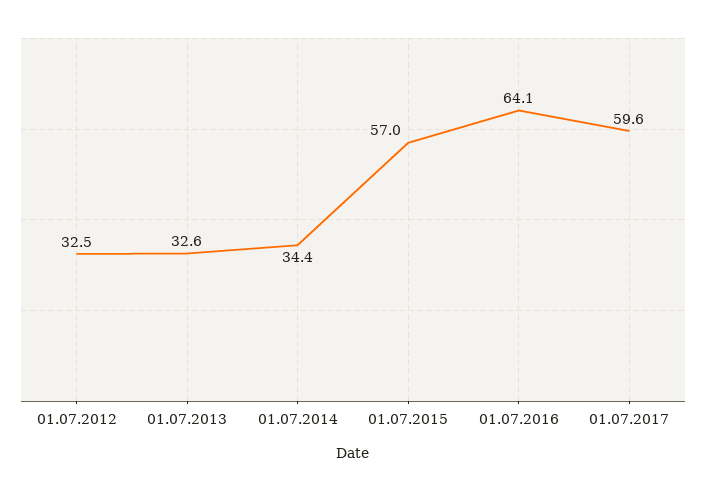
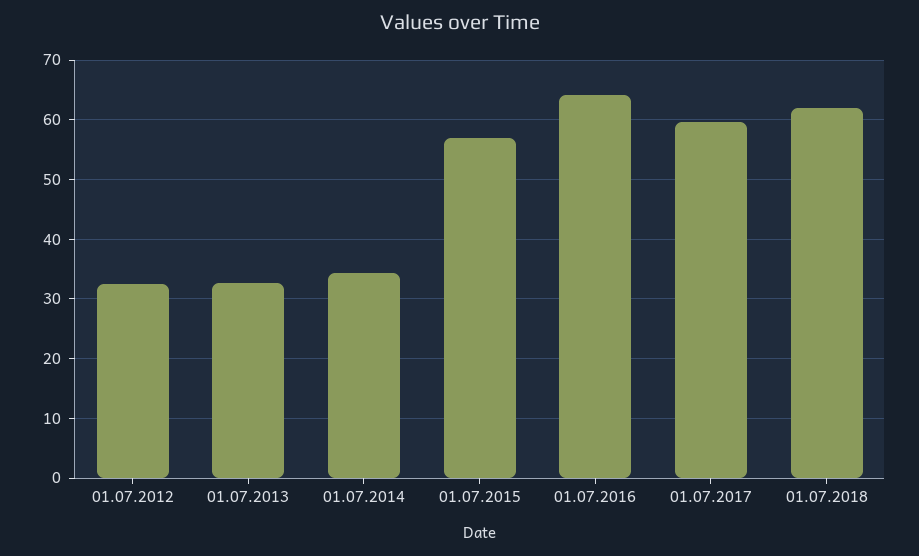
01.07.2018: none -> 62

